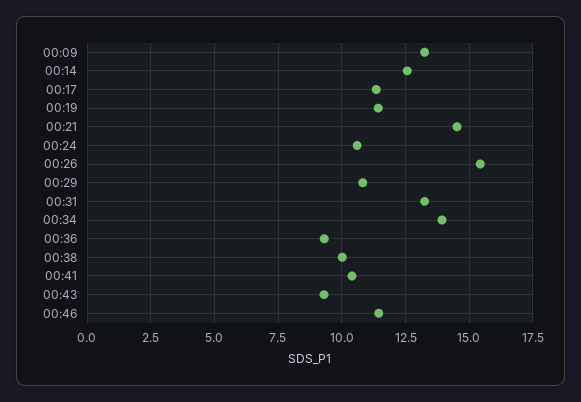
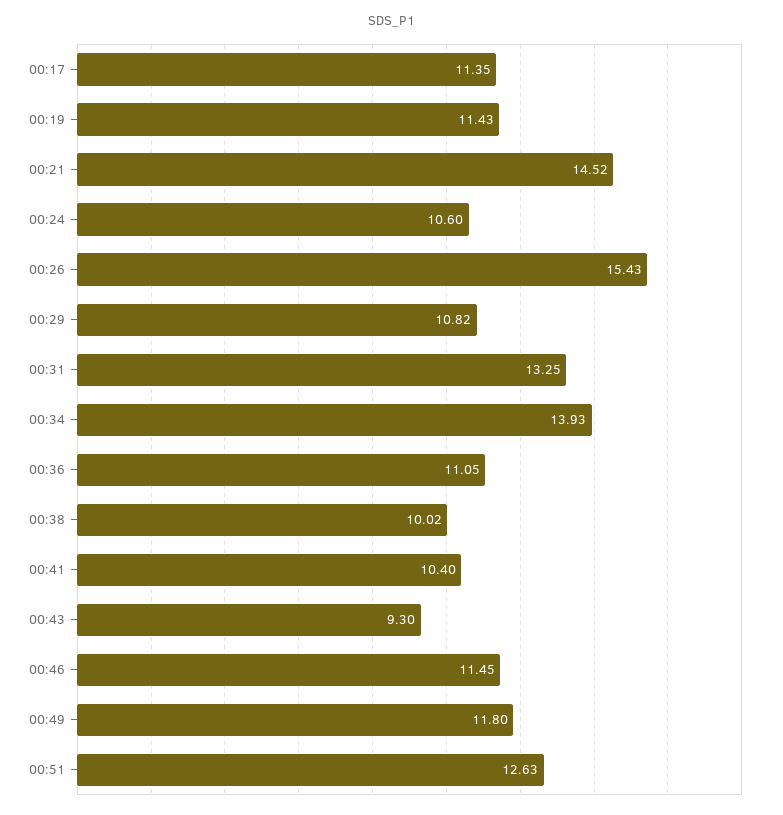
00:09: 13.25 -> none
00:14: 12.5 -> none
00:36: 9.25 -> 11.05
00:49: none -> 11.8
00:51: none -> 12.63

